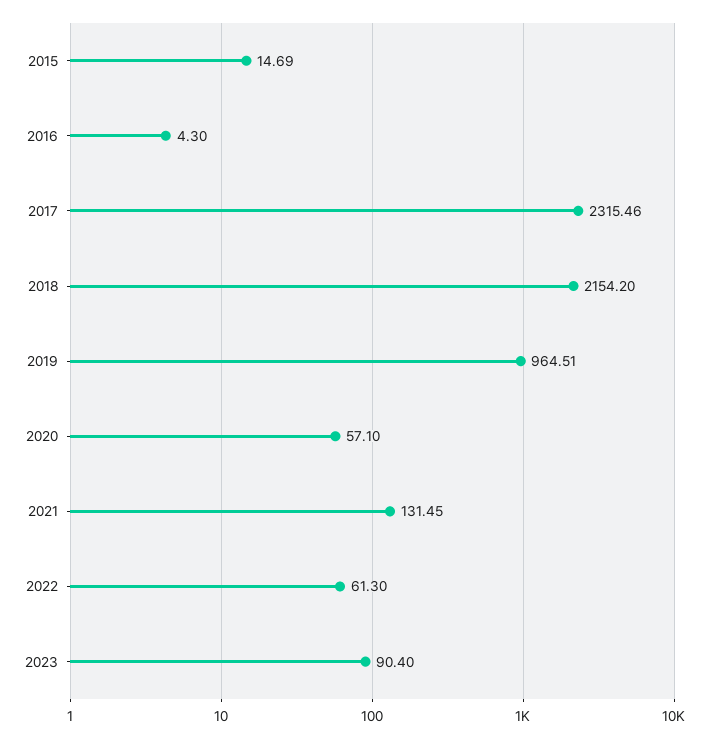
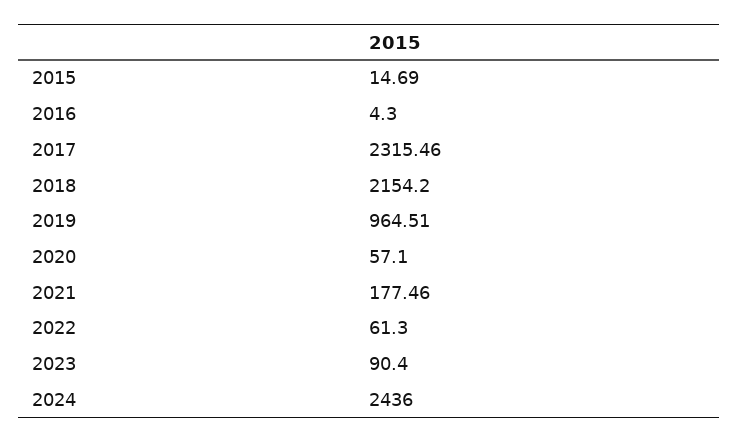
2021: 131.45 -> 177.46
2024: none -> 2436

